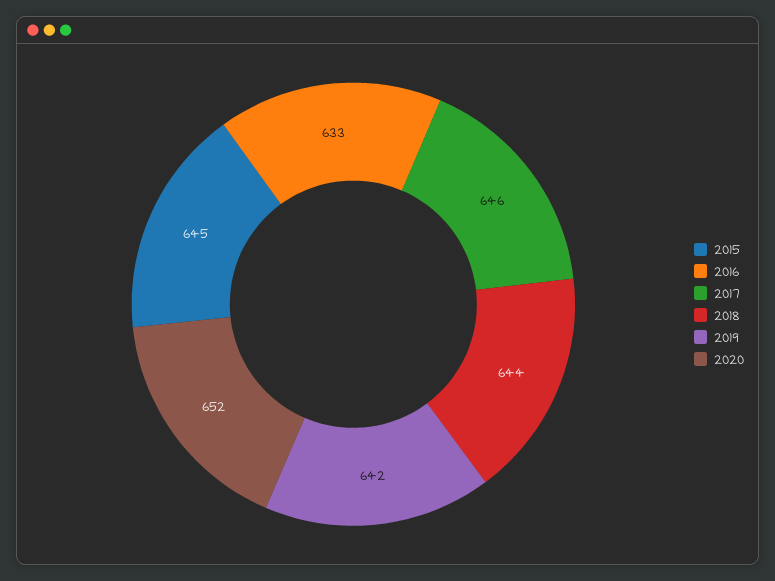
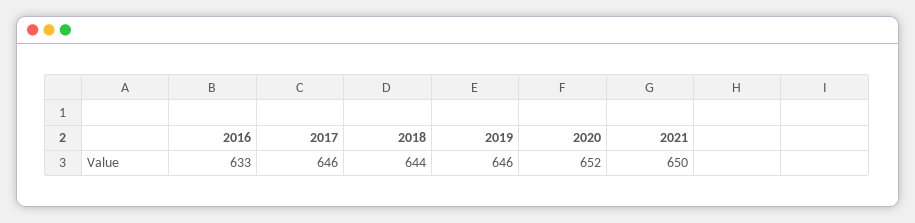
2015: 645 -> none
2019: 642 -> 646
2021: none -> 650

